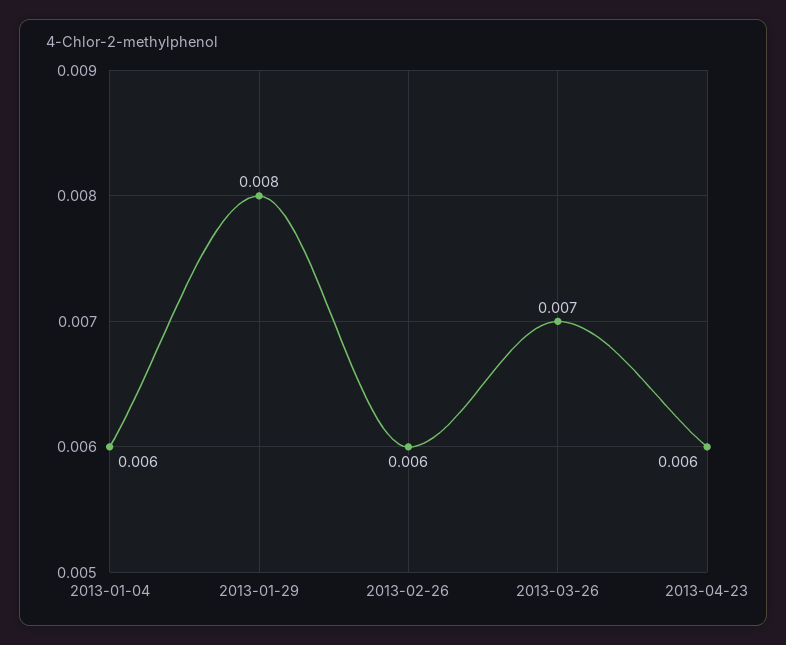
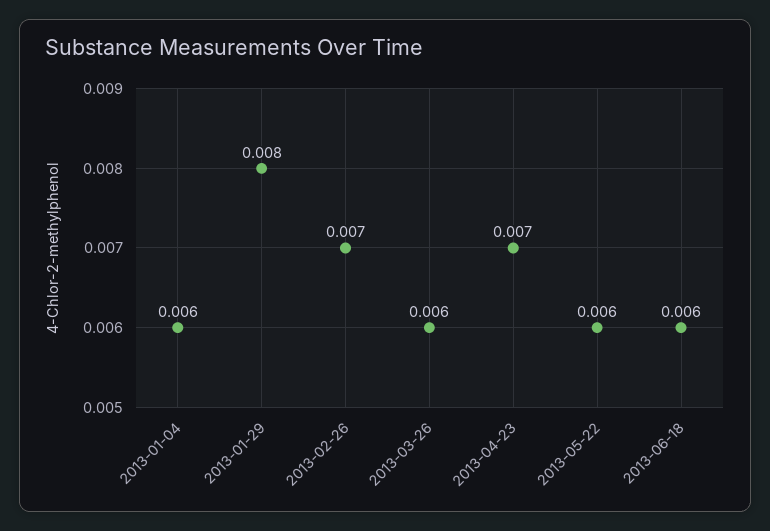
2013-02-26: 0.006 -> 0.007
2013-03-26: 0.007 -> 0.006
2013-04-23: 0.006 -> 0.007
2013-05-22: none -> 0.006
2013-06-18: none -> 0.006

